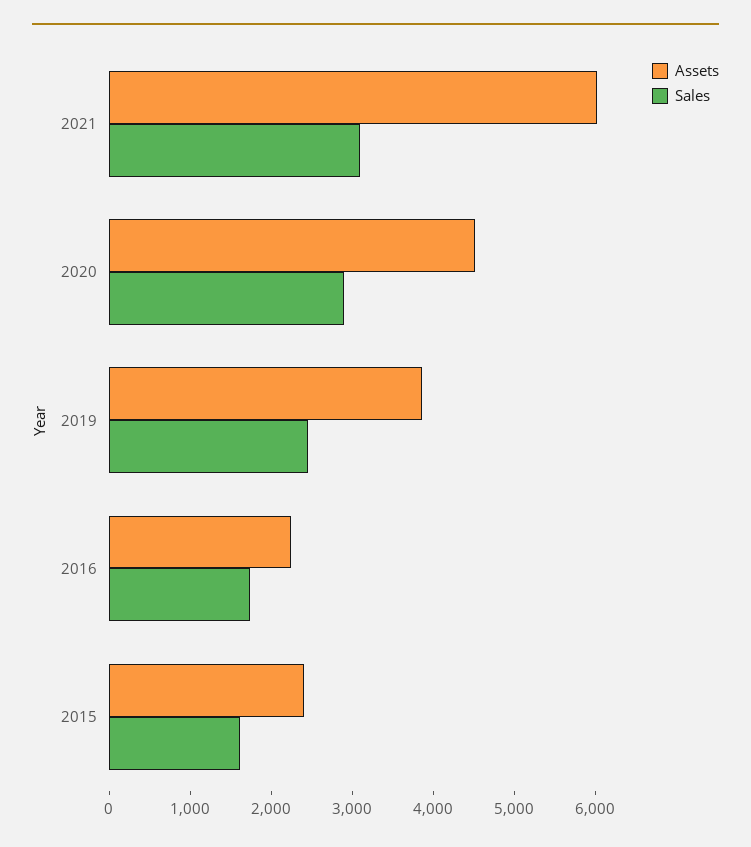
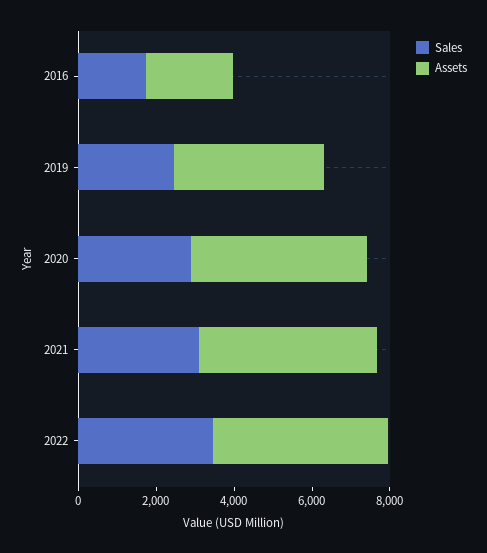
Assets, 2021: 6000 -> 4500
Assets, 2015: 2400 -> none
Sales, 2015: 1600 -> none
Sales, 2022: none -> 3500
Assets, 2022: none -> 4500

